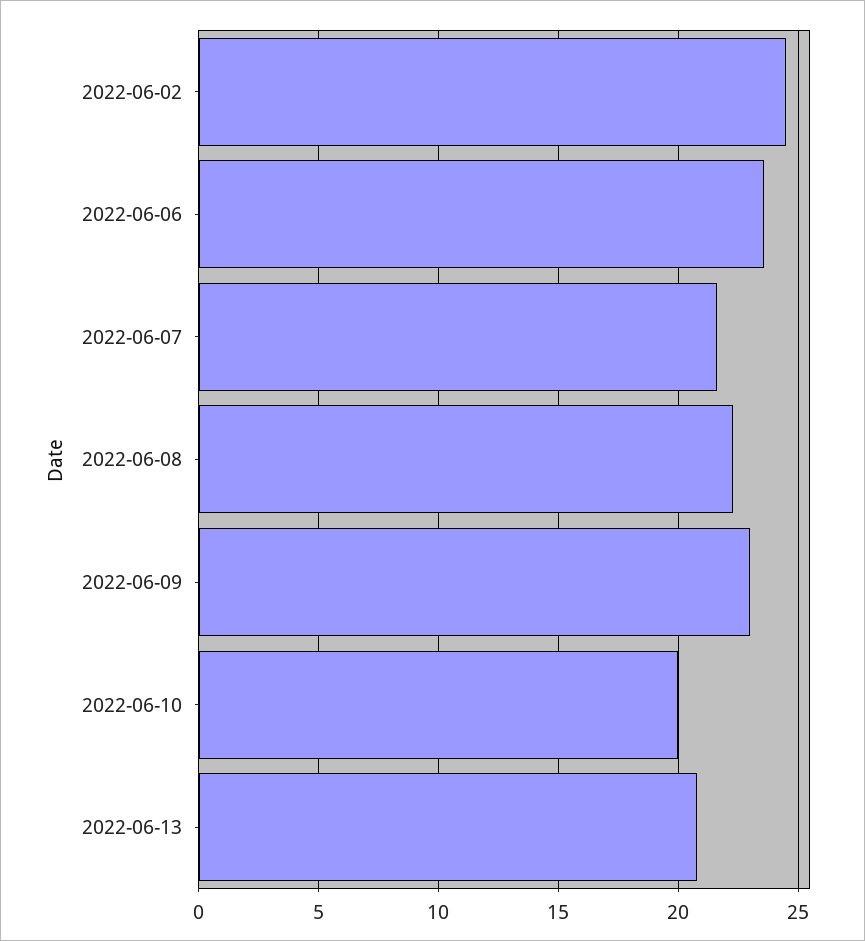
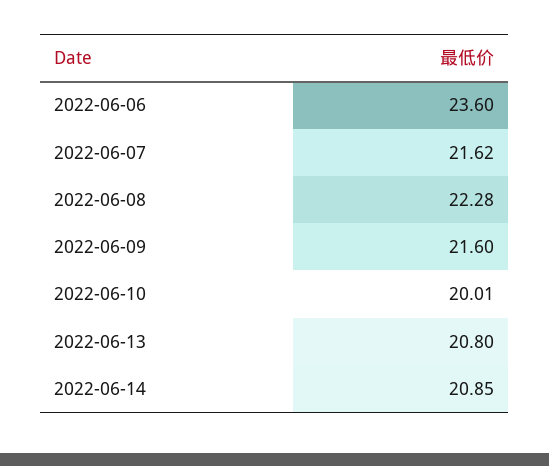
2022-06-02: 24.5 -> none
2022-06-09: 23 -> 21.6
2022-06-14: none -> 20.85

